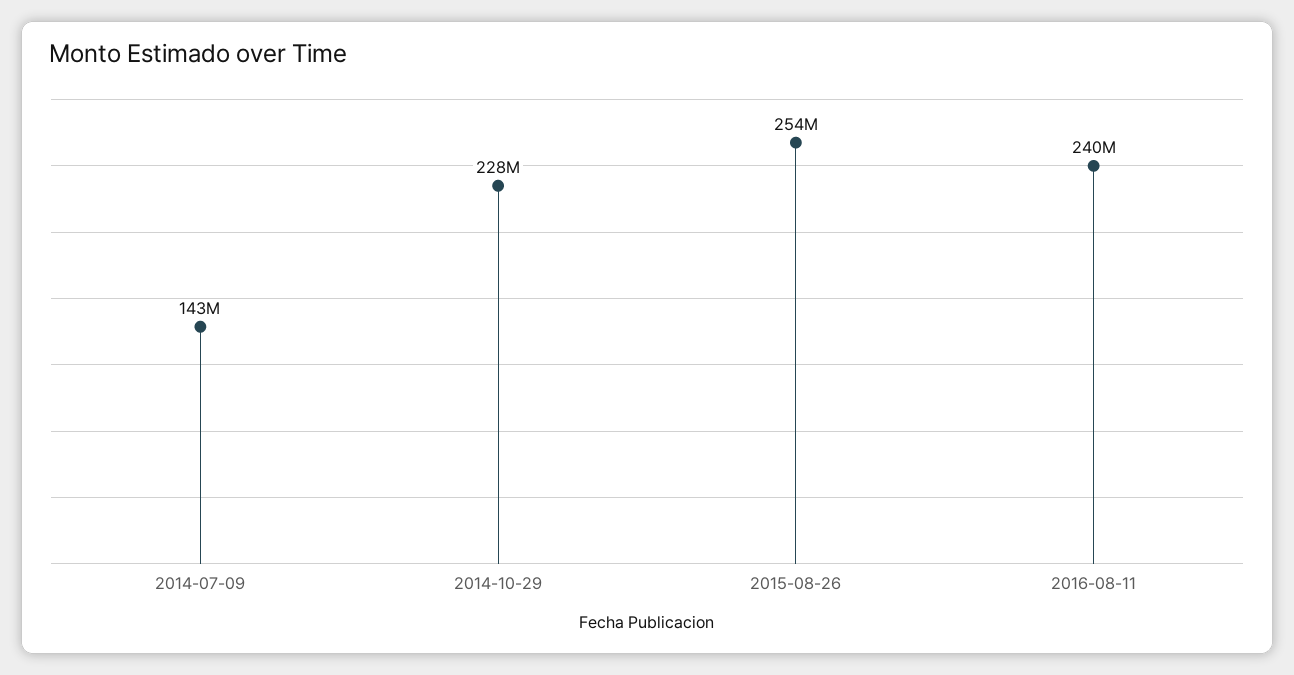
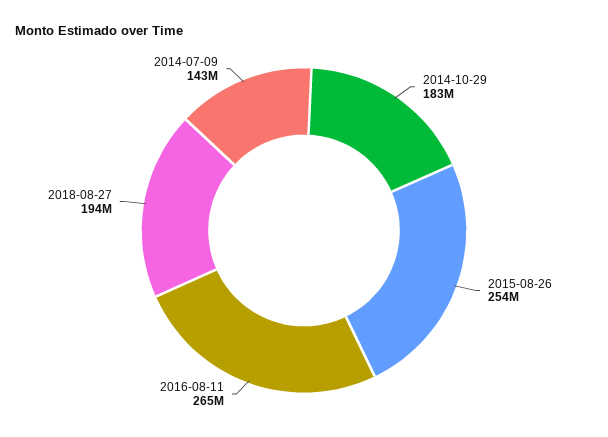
2014-10-29: 228000000 -> 183000000
2016-08-11: 240000000 -> 265000000
2018-08-27: none -> 194000000

